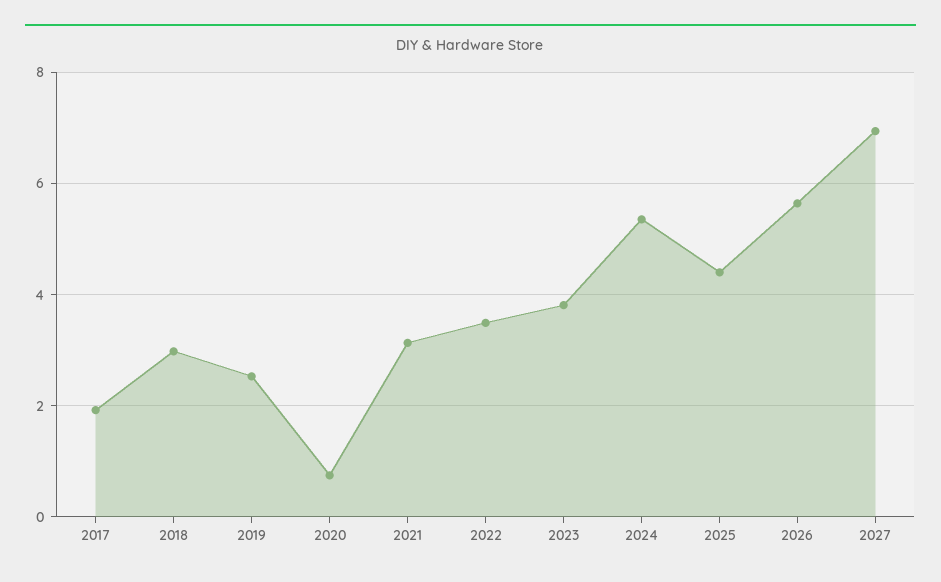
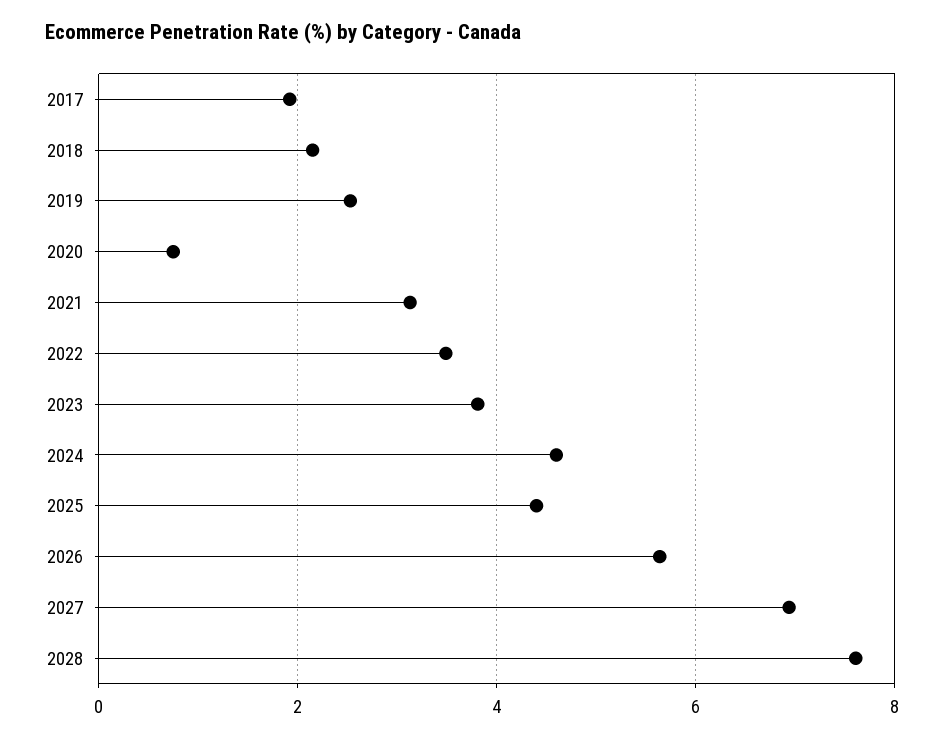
2018: 3 -> 2.2
2024: 5.4 -> 4.6
2028: none -> 7.6

